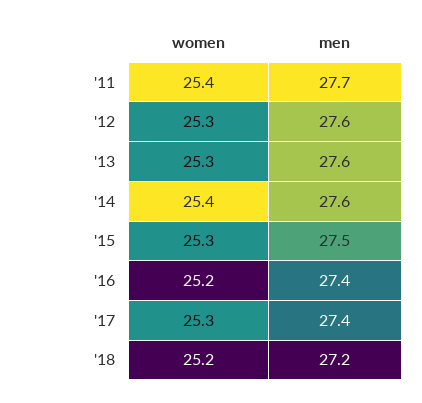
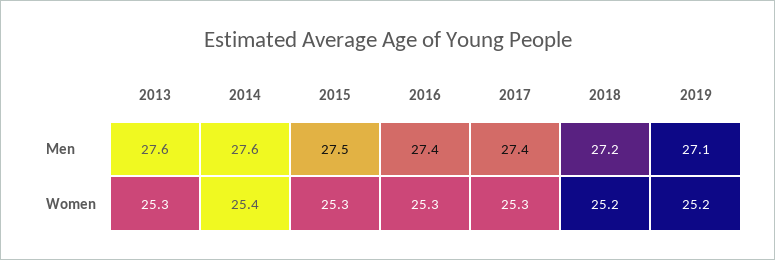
women, '11: 25.4 -> none
men, '11: 27.7 -> none
women, '12: 25.3 -> none
men, '12: 27.6 -> none
women, '16: 25.2 -> 25.3
men, 2019: none -> 27.1
women, 2019: none -> 25.2

